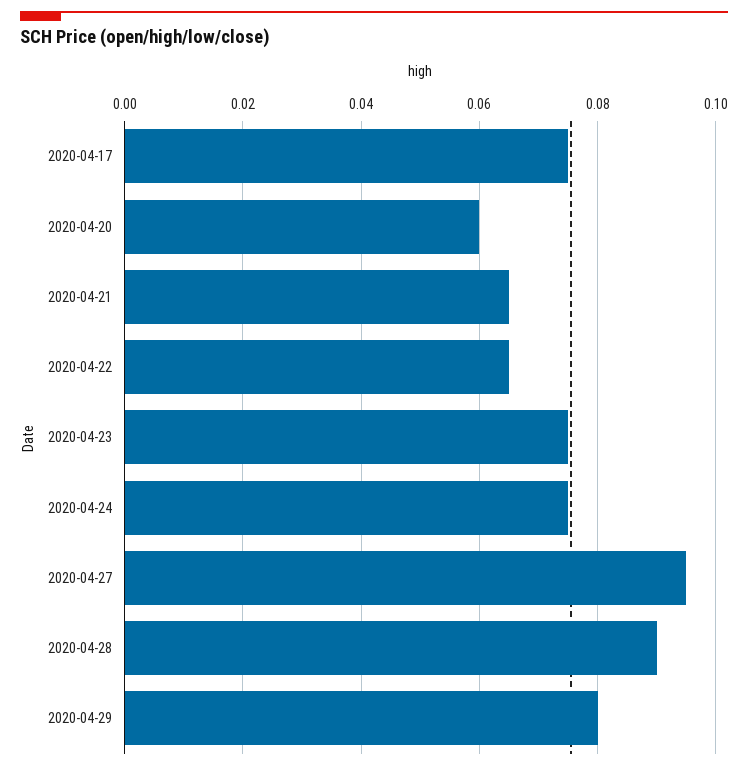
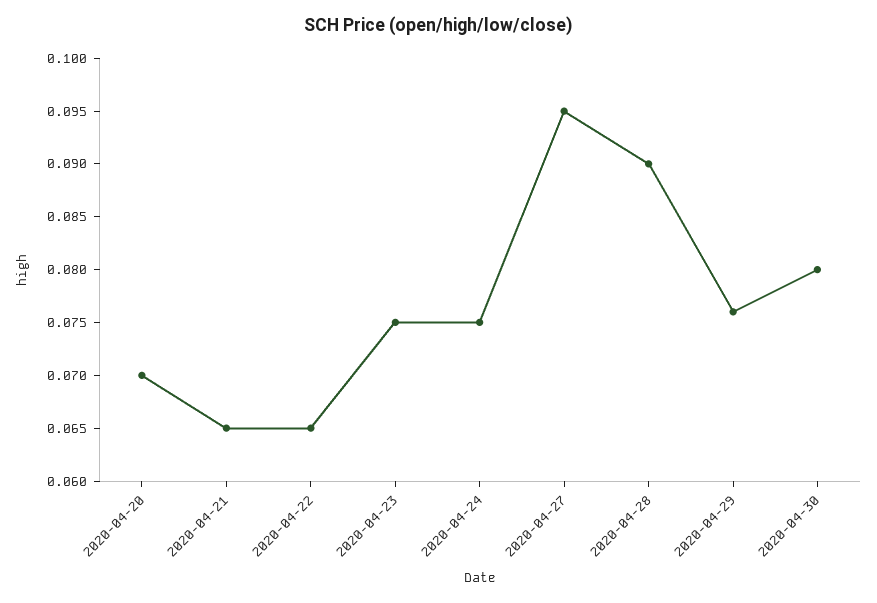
2020-04-17: 0.075 -> none
2020-04-20: 0.06 -> 0.07
2020-04-29: 0.08 -> 0.076
2020-04-30: none -> 0.08

